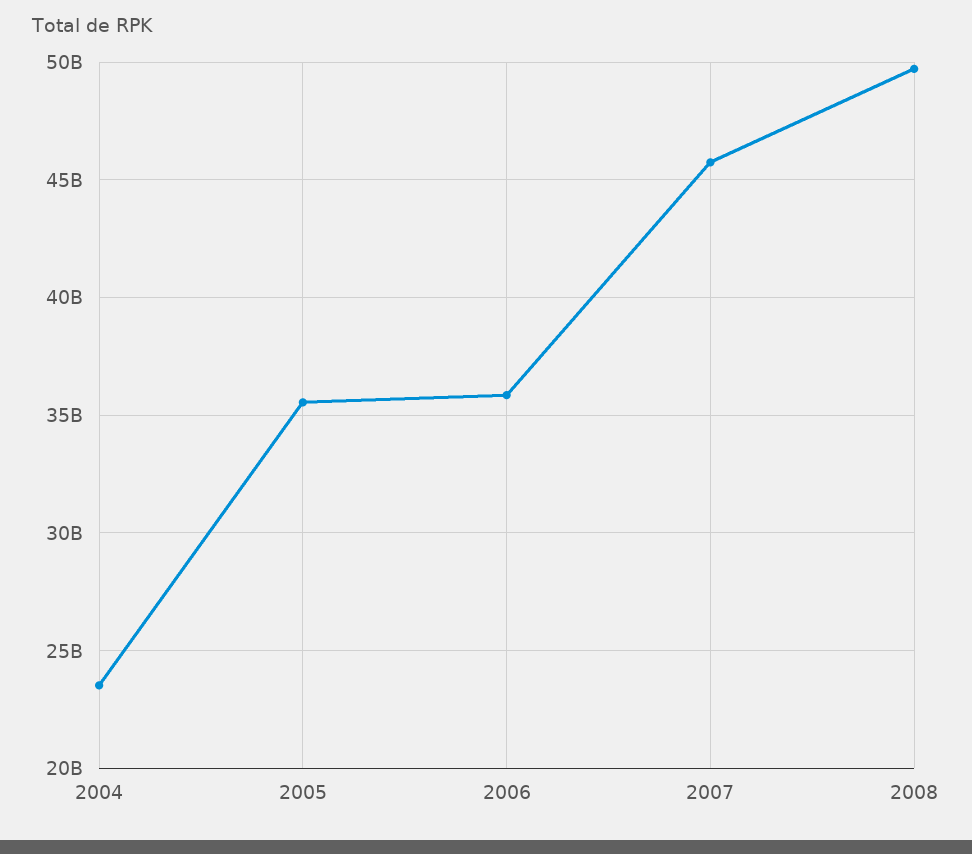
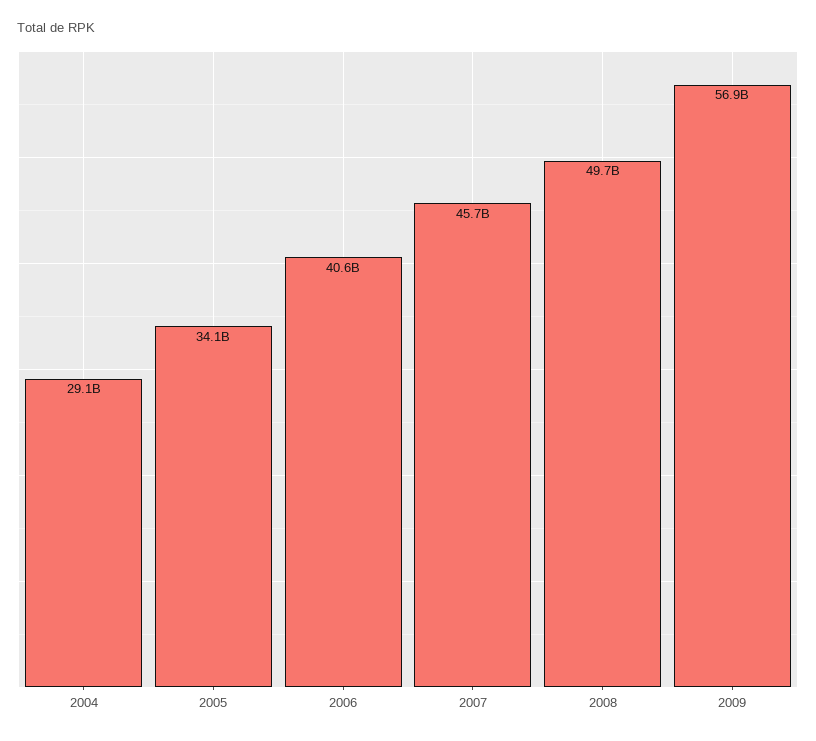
2004: 23500000000 -> 29100000000
2005: 35500000000 -> 34100000000
2006: 36000000000 -> 40600000000
2009: none -> 56900000000

